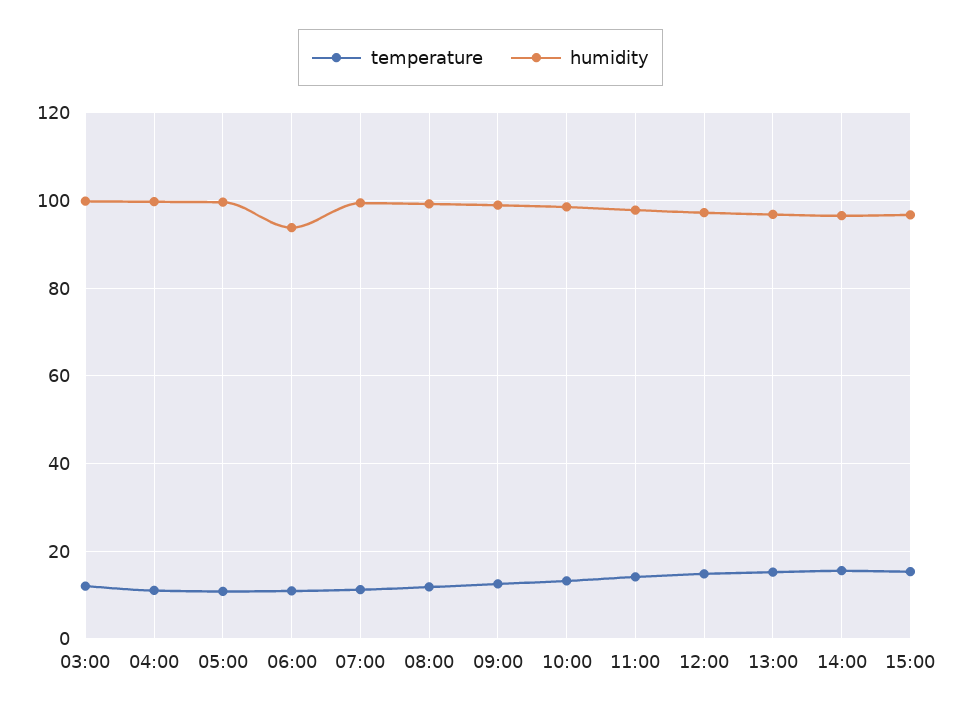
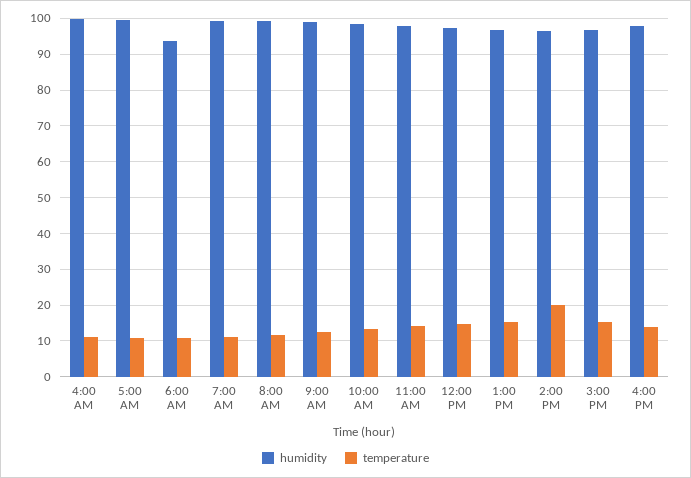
temperature, 03:00: 12 -> none
humidity, 03:00: 100 -> none
temperature, 14:00: 16 -> 20
humidity, 4:00 PM: none -> 98
temperature, 4:00 PM: none -> 14

